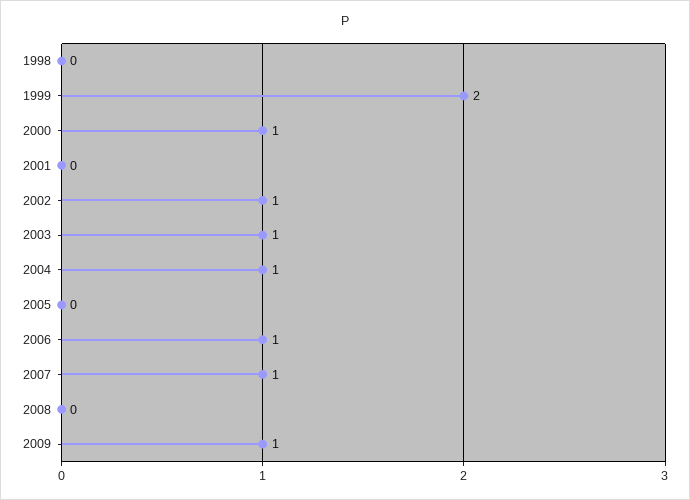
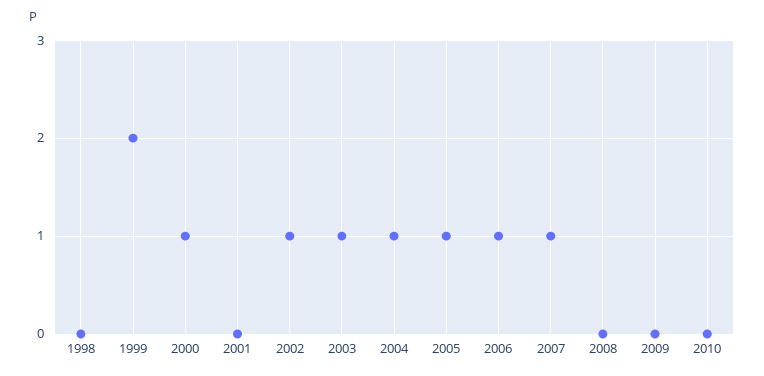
2005: 0 -> 1
2009: 1 -> 0
2010: none -> 0

